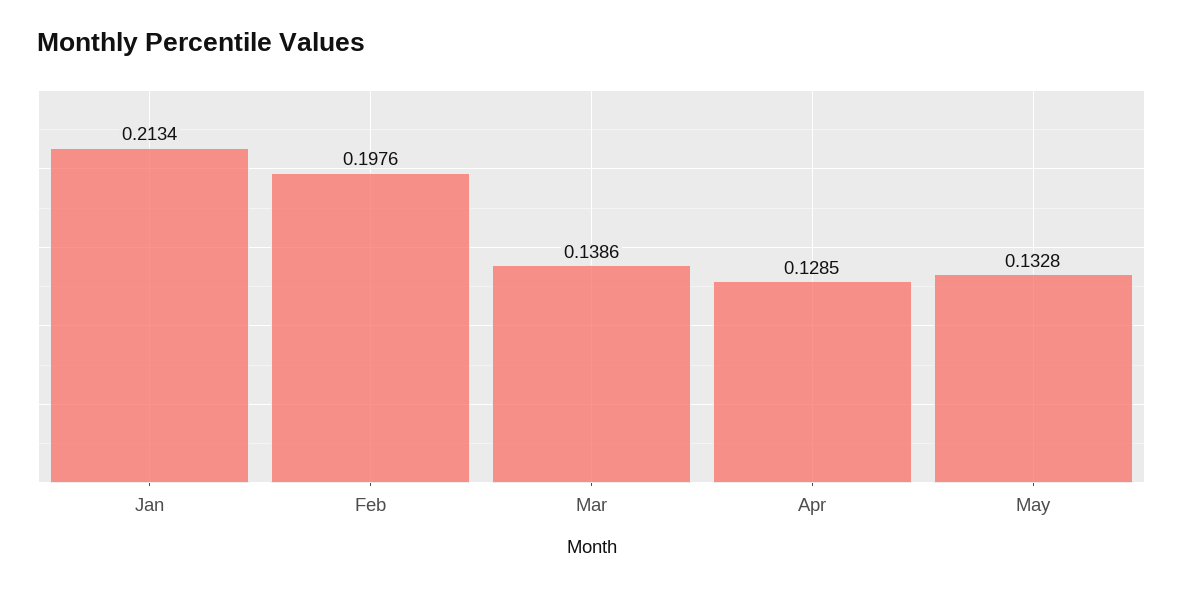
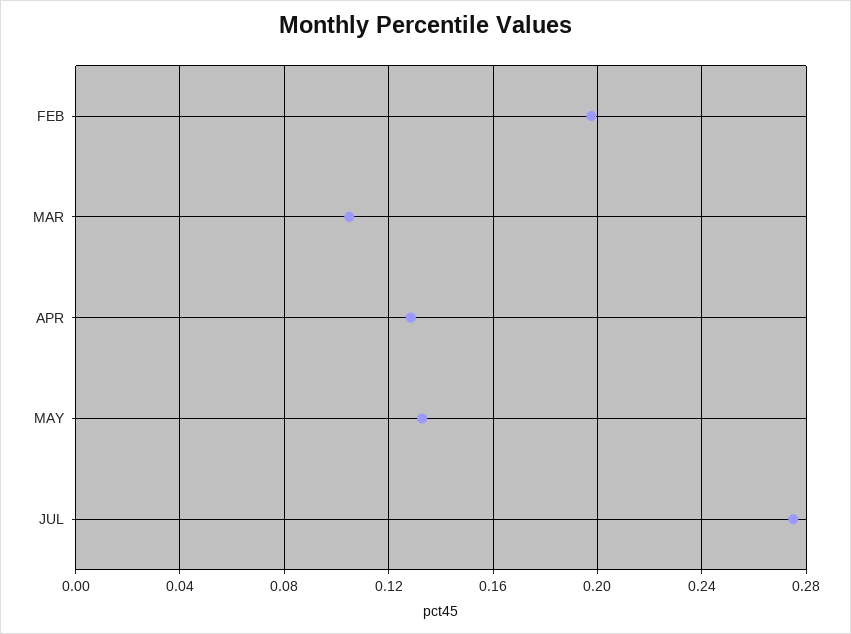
Jan: 0.2134 -> none
Mar: 0.1386 -> 0.105
JUL: none -> 0.275

